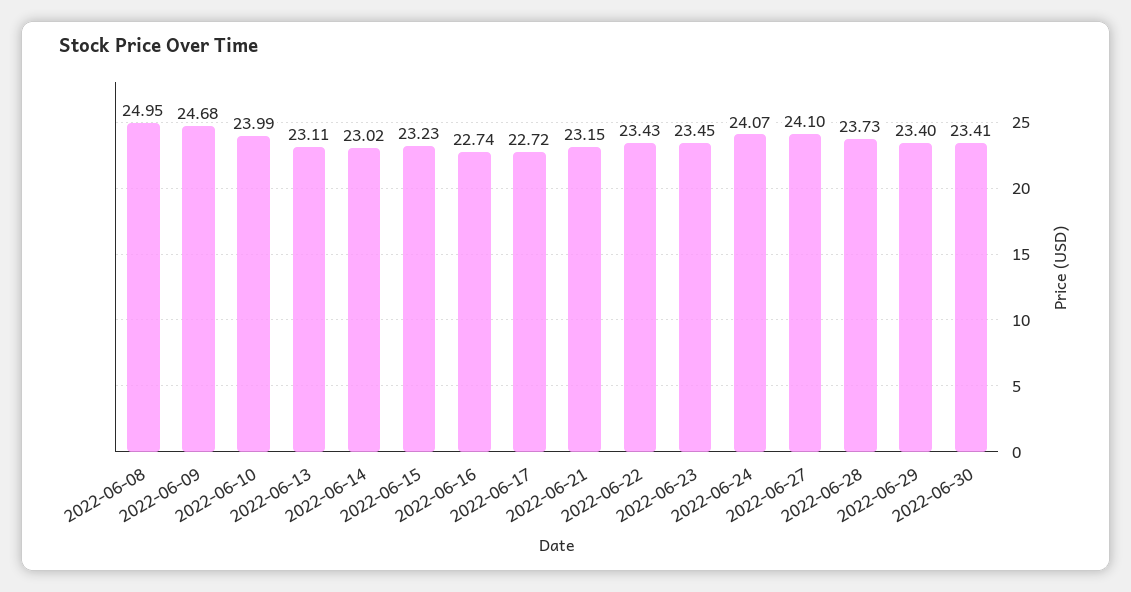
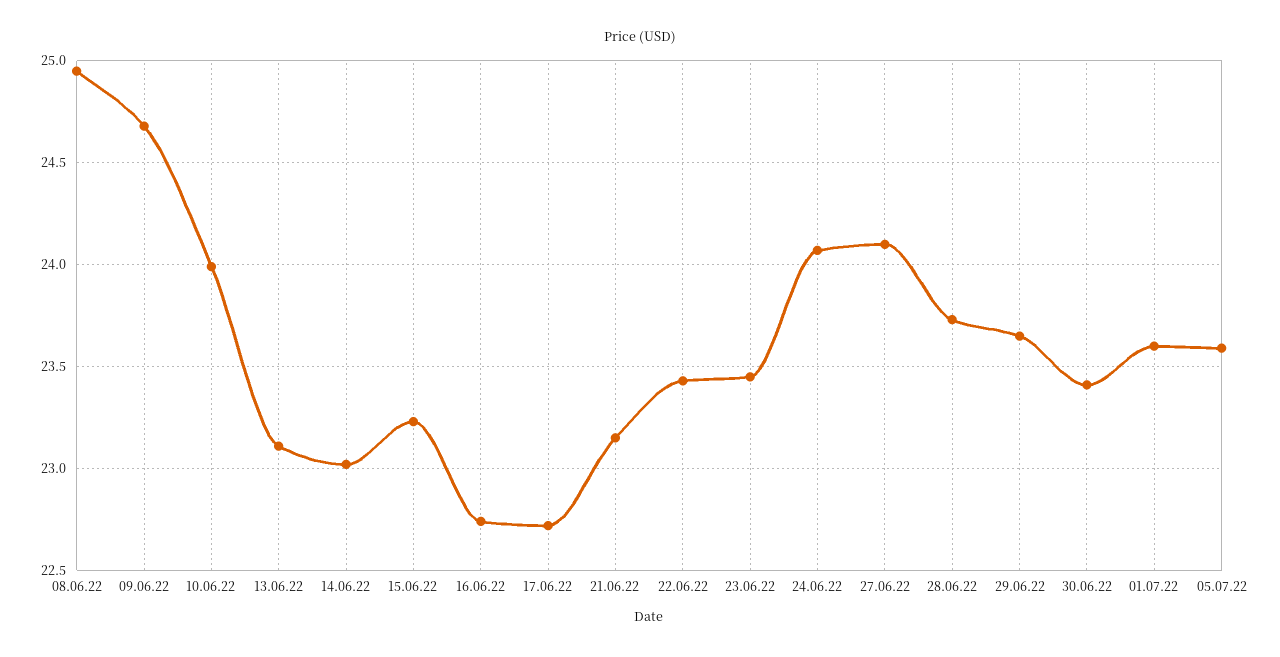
2022-06-29: 23.4 -> 23.65
01.07.22: none -> 23.6
05.07.22: none -> 23.6

